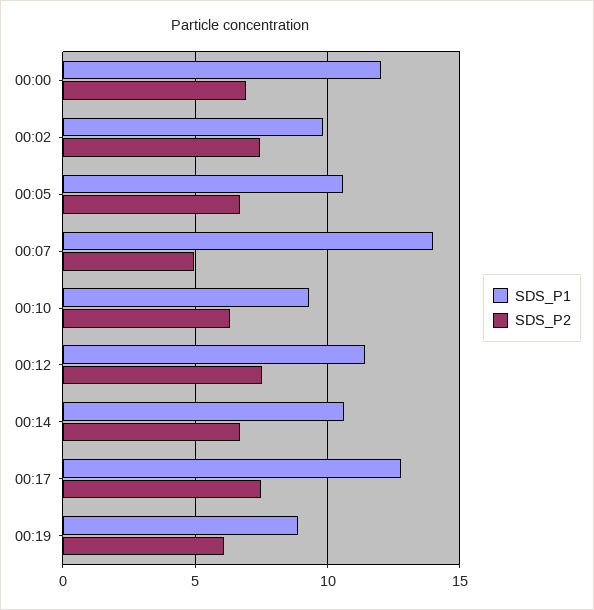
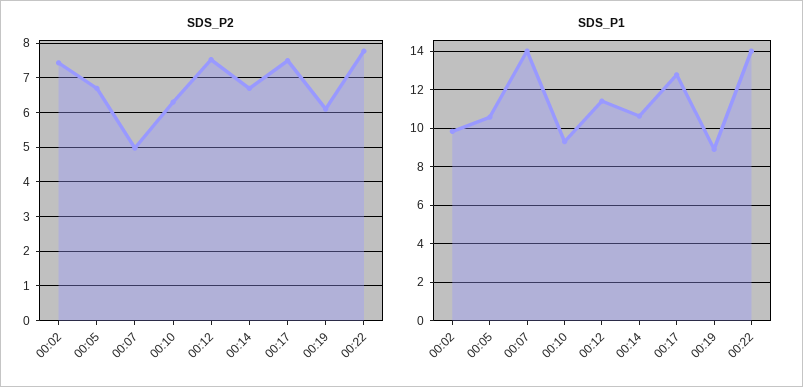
SDS_P1, 00:00: 12 -> none
SDS_P2, 00:00: 7 -> none
SDS_P2, 00:22: none -> 7.8
SDS_P1, 00:22: none -> 14

